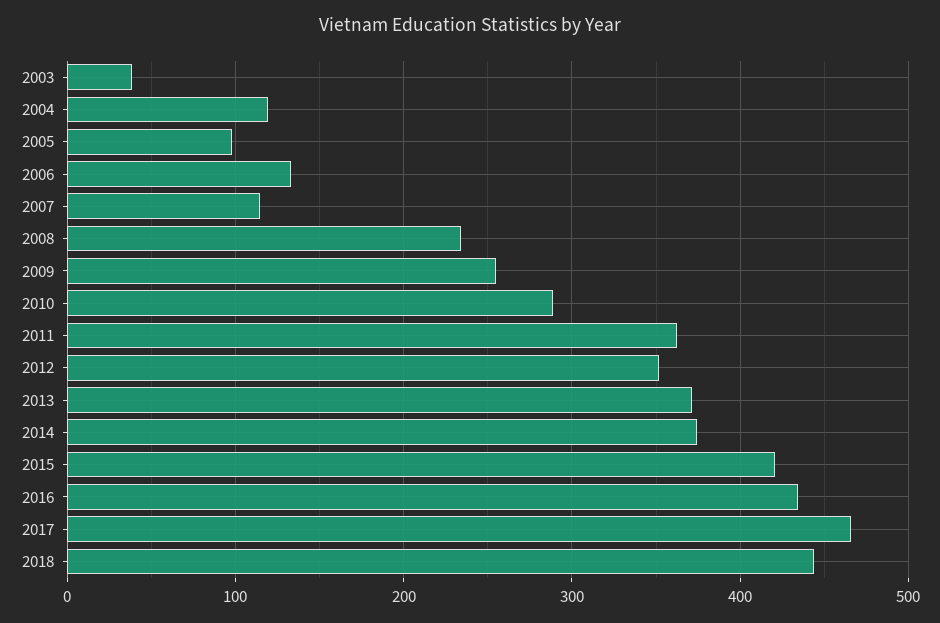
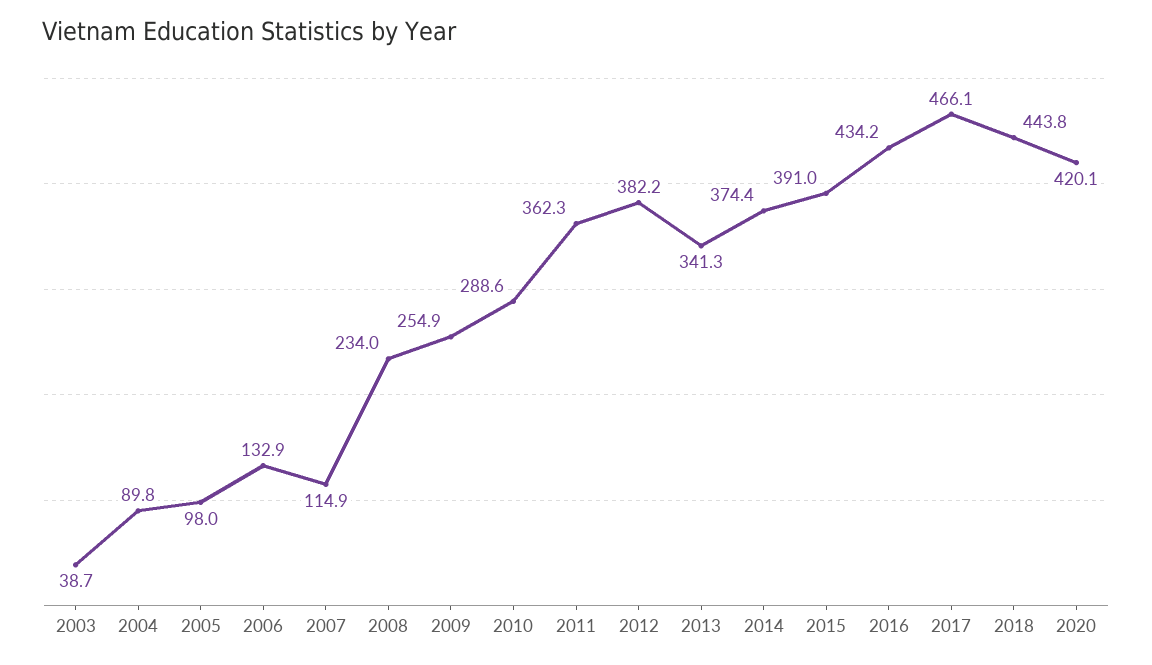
2004: 120 -> 89.8
2012: 350 -> 382.2
2013: 370 -> 341.3
2015: 420 -> 391
2020: none -> 420.1

